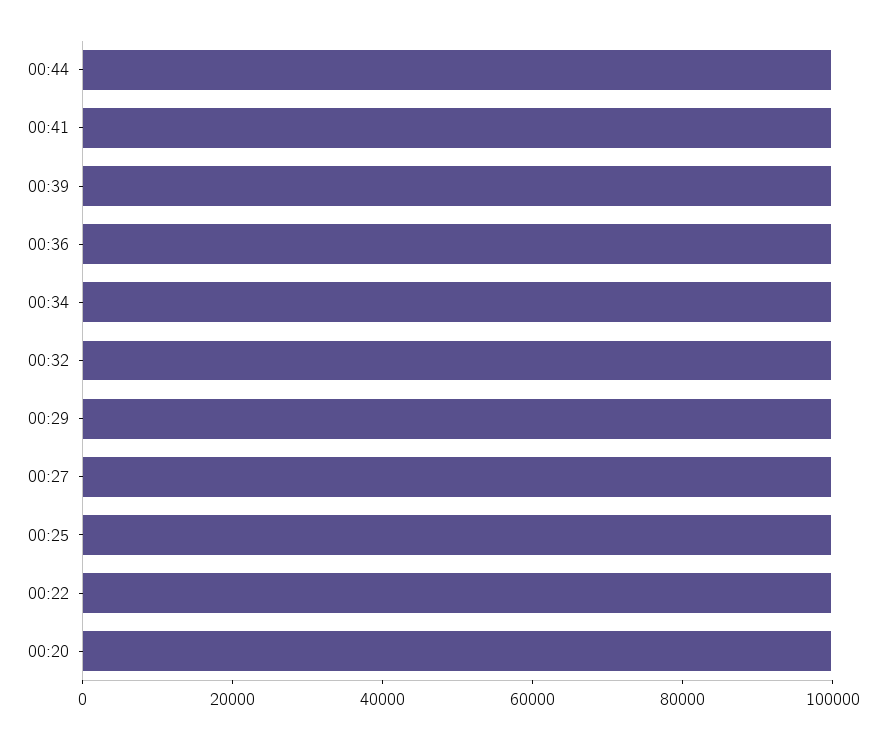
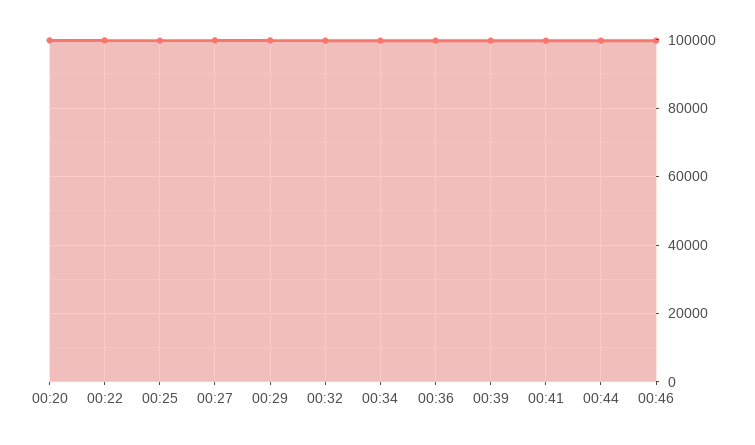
00:46: none -> 100000

